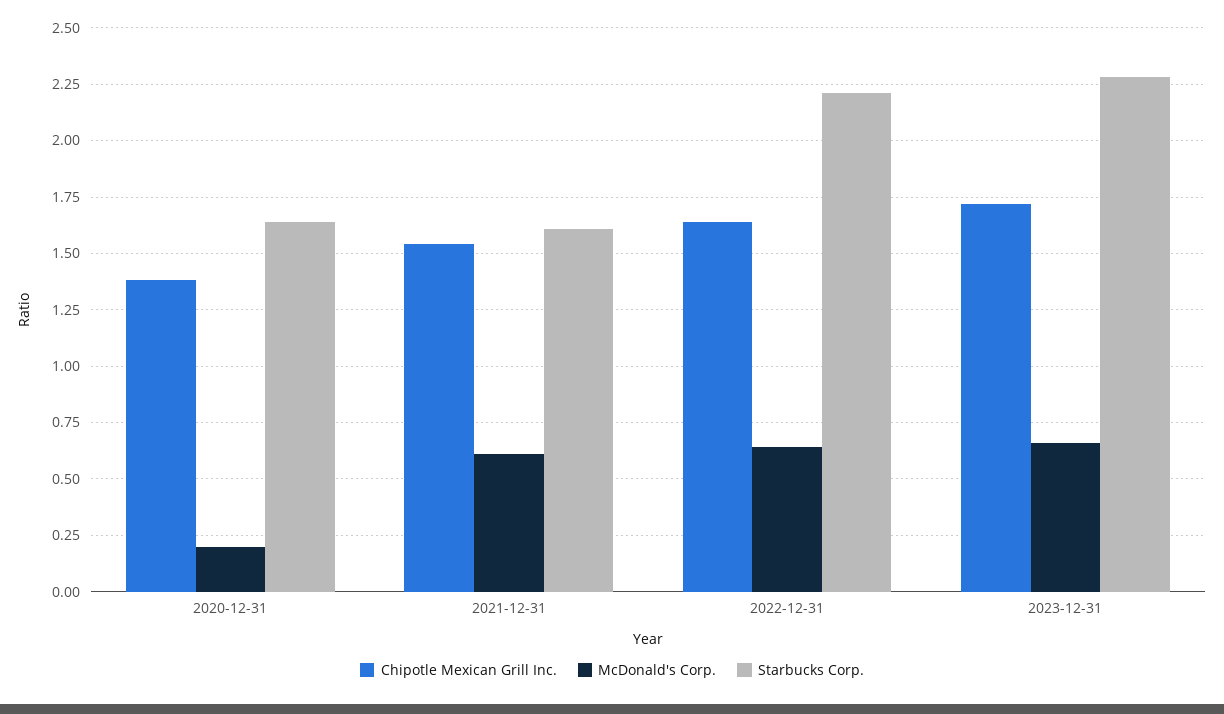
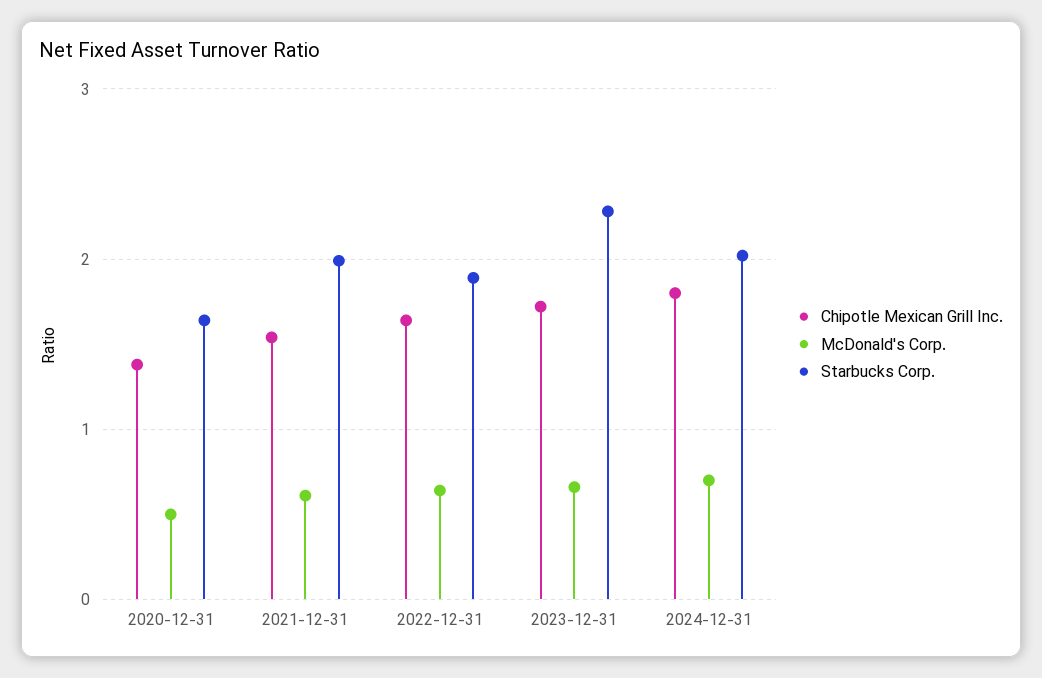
McDonald's Corp., 2020-12-31: 0.2 -> 0.5
Starbucks Corp., 2021-12-31: 1.6 -> 2
Starbucks Corp., 2022-12-31: 2.2 -> 1.9
Chipotle Mexican Grill Inc., 2024-12-31: none -> 1.8
McDonald's Corp., 2024-12-31: none -> 0.7
Starbucks Corp., 2024-12-31: none -> 2

